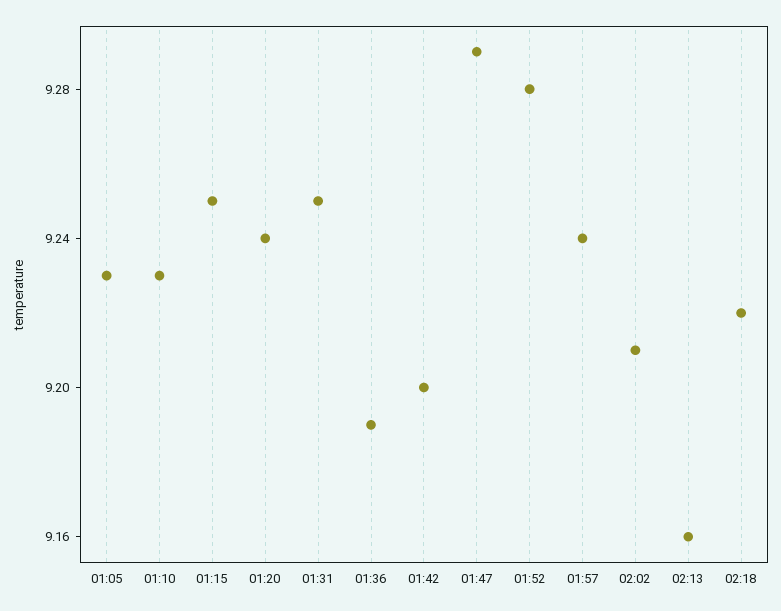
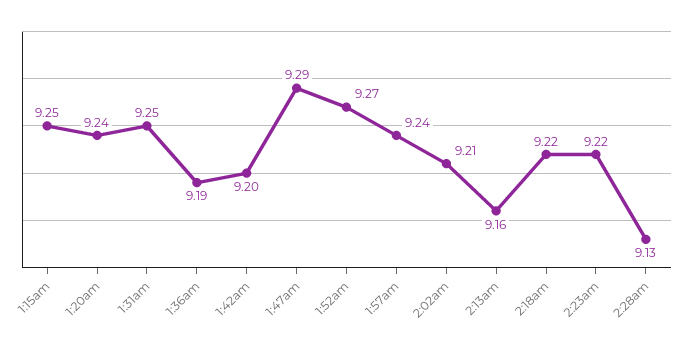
01:05: 9.23 -> none
01:10: 9.23 -> none
01:52: 9.28 -> 9.27
2:23am: none -> 9.22
2:28am: none -> 9.13

